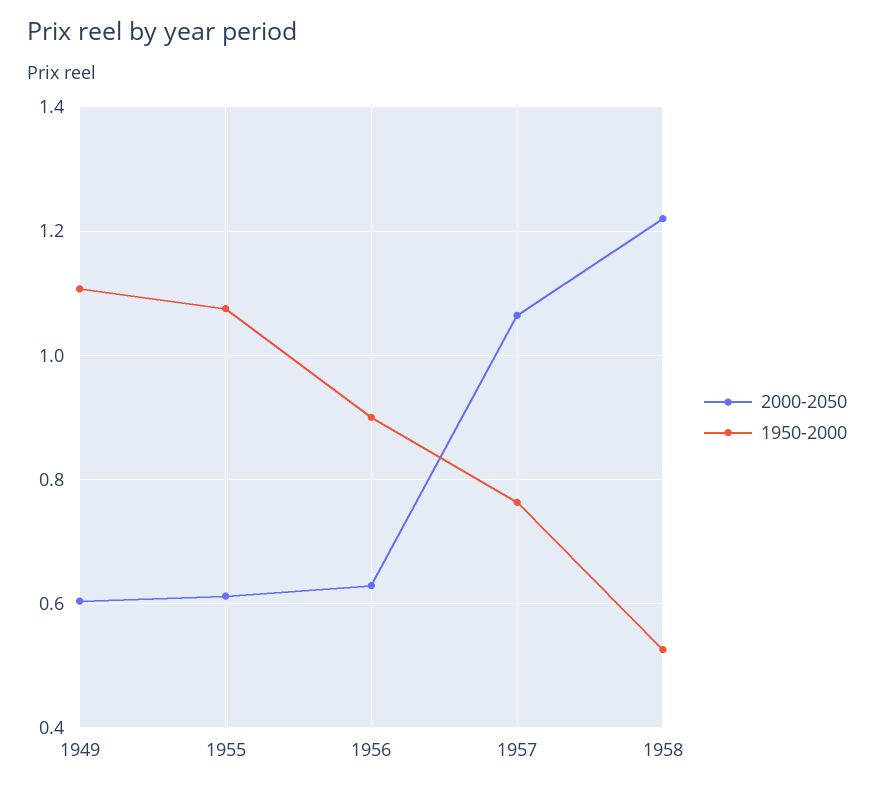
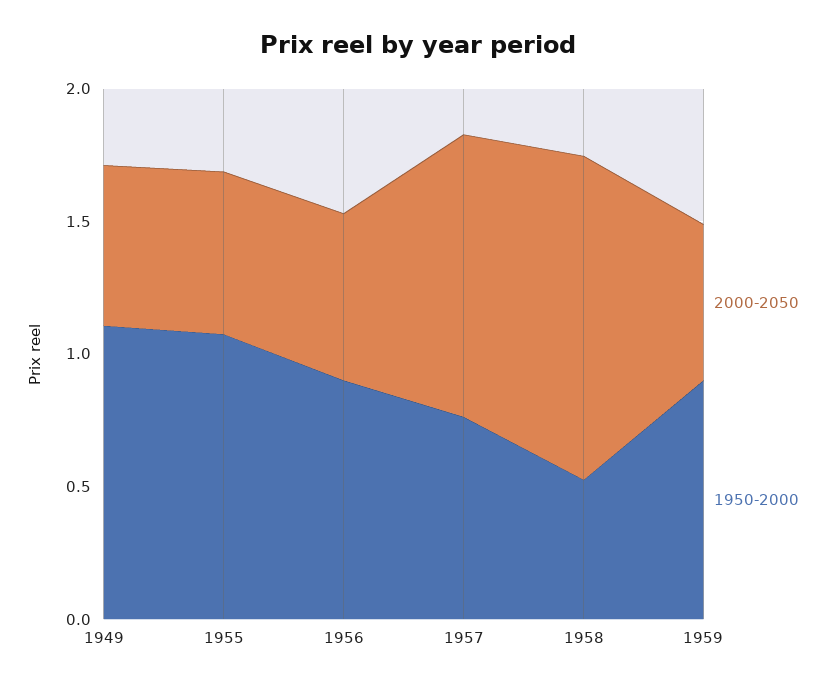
2000-2050, 1959: none -> 0.6
1950-2000, 1959: none -> 0.9

